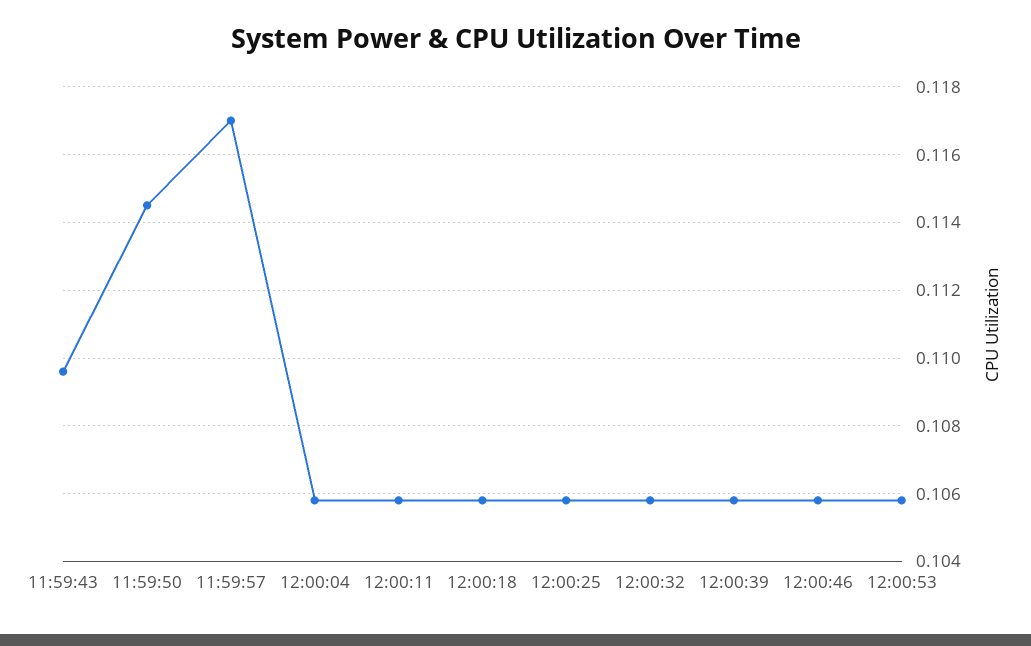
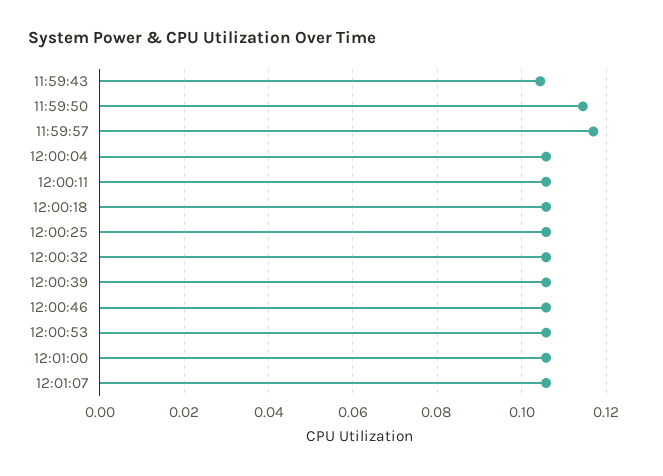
11:59:43: 0.1095 -> 0.104
12:01:00: none -> 0.106
12:01:07: none -> 0.106

